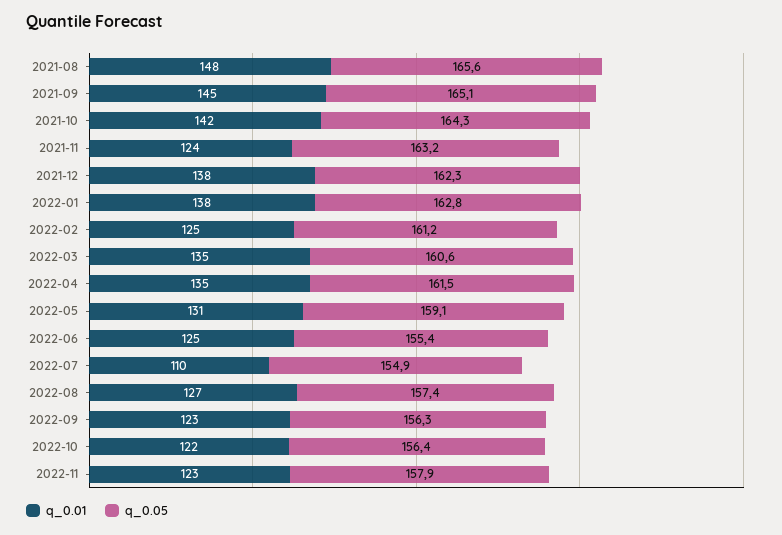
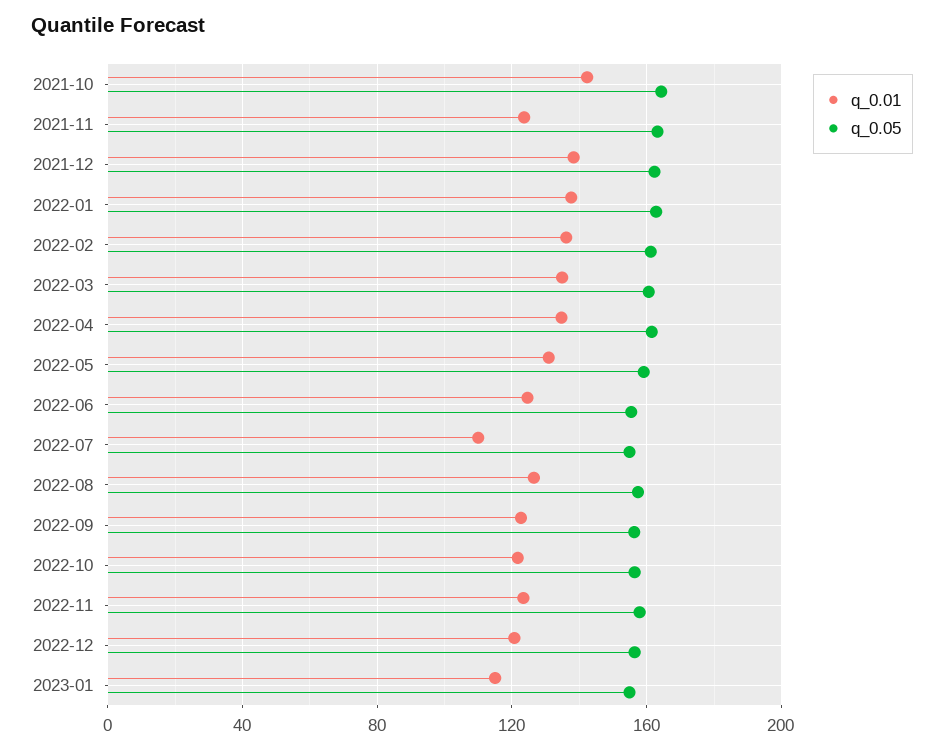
q_0.01, 2021-08: 148 -> none
q_0.05, 2021-08: 165.6 -> none
q_0.01, 2021-09: 145 -> none
q_0.05, 2021-09: 165.1 -> none
q_0.01, 2022-02: 125 -> 135
q_0.01, 2022-12: none -> 120
q_0.05, 2022-12: none -> 155
q_0.01, 2023-01: none -> 115
q_0.05, 2023-01: none -> 155

